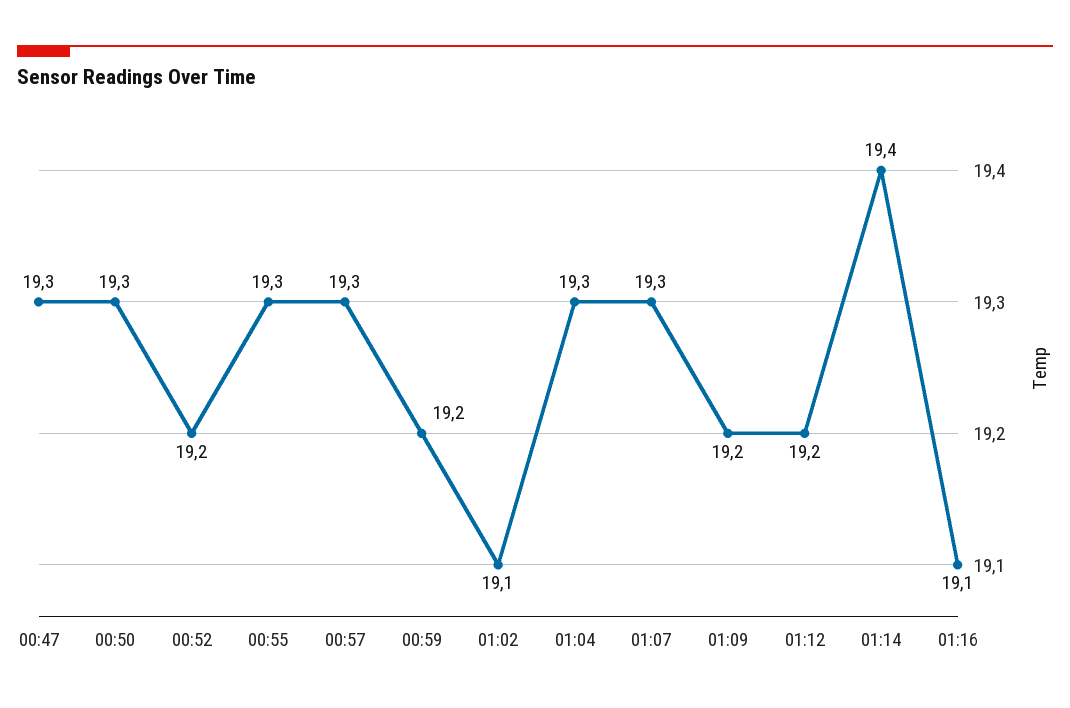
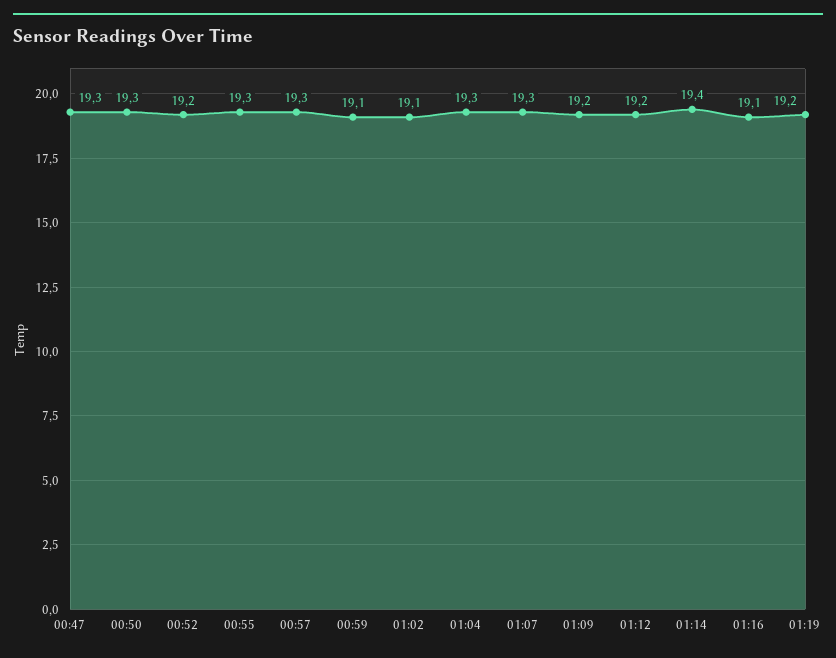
00:59: 19.2 -> 19.1
01:19: none -> 19.2

